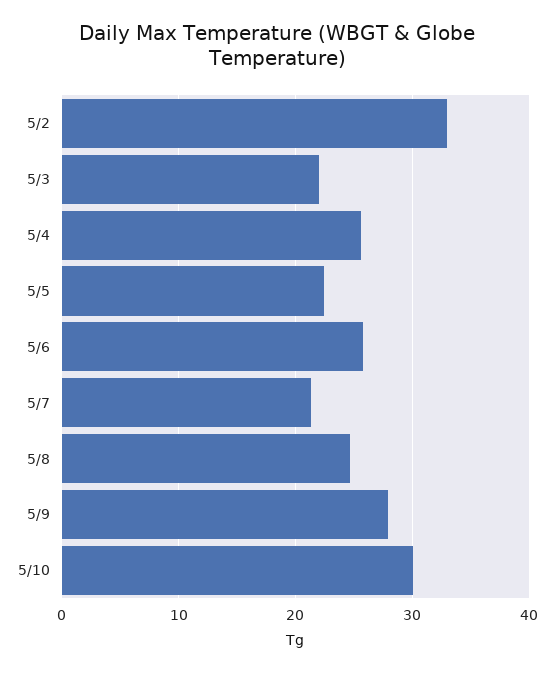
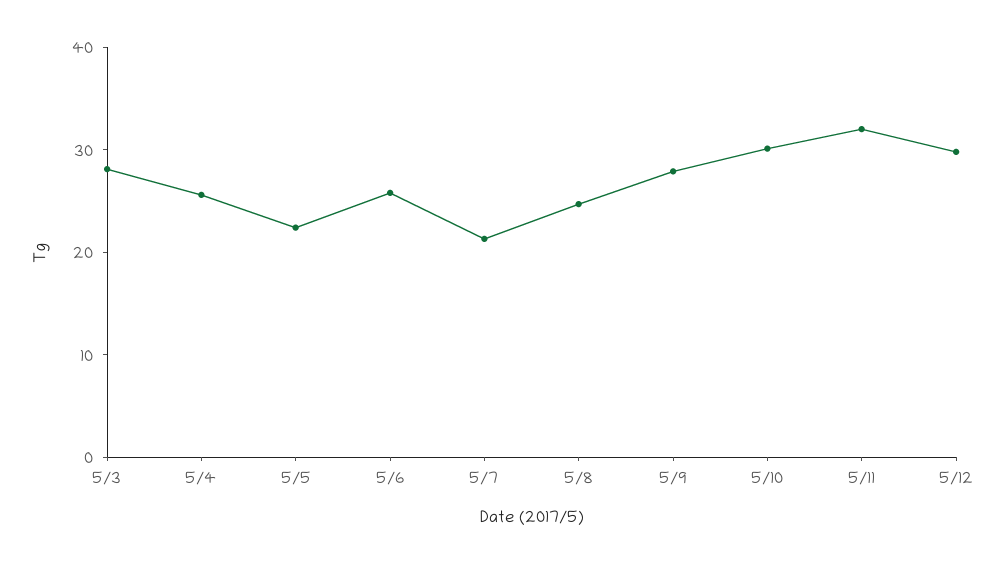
5/2: 33 -> none
5/3: 22 -> 28
5/11: none -> 32
5/12: none -> 30

